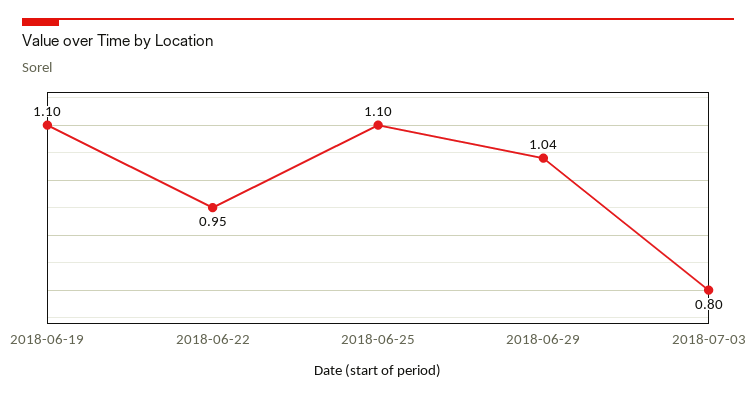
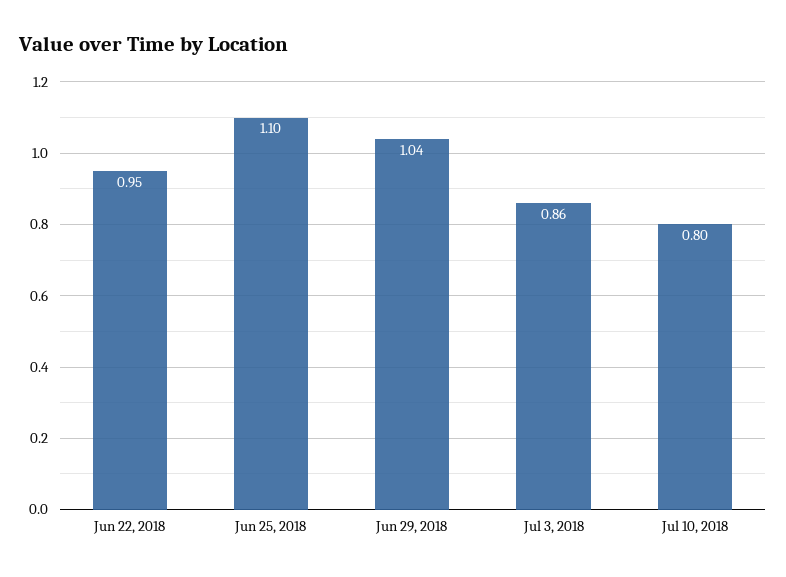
2018-06-19: 1.1 -> none
2018-07-03: 0.8 -> 0.86
Jul 10, 2018: none -> 0.8

